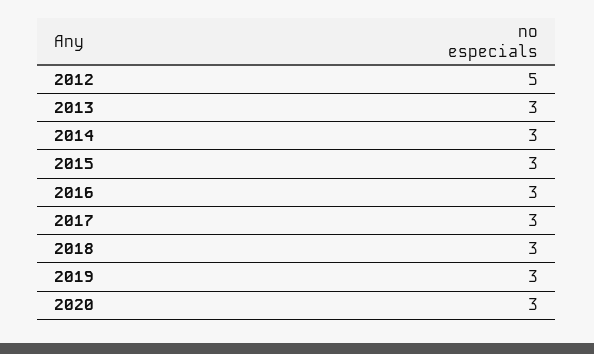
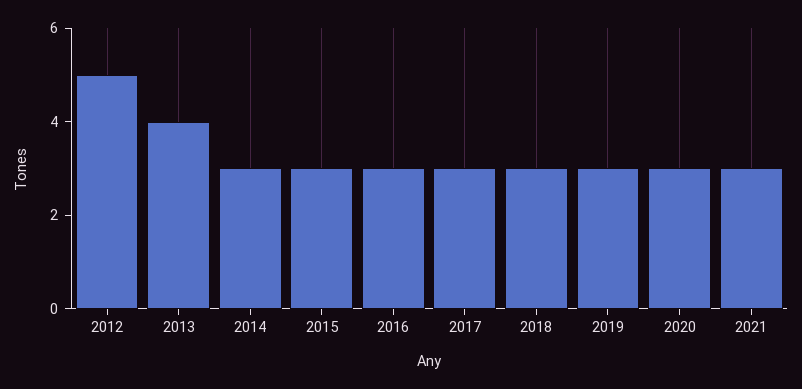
2013: 3 -> 4
2021: none -> 3

